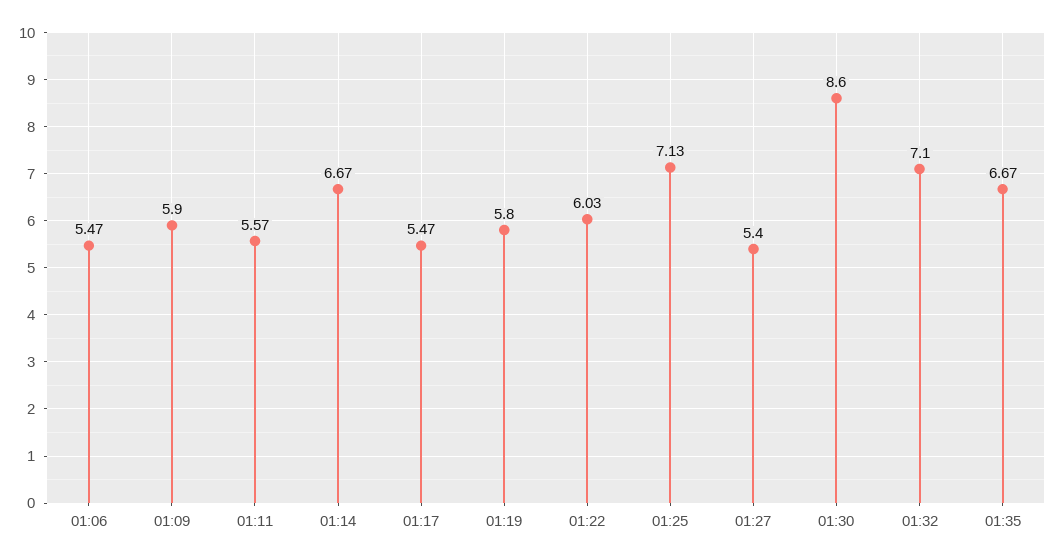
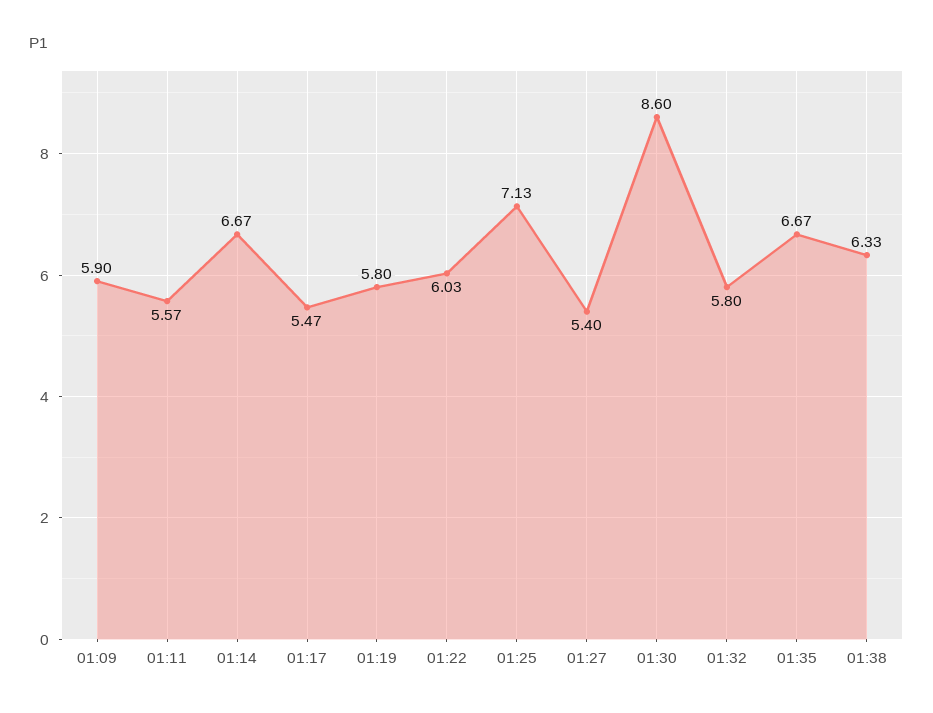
01:06: 5.47 -> none
01:32: 7.1 -> 5.8
01:38: none -> 6.33

